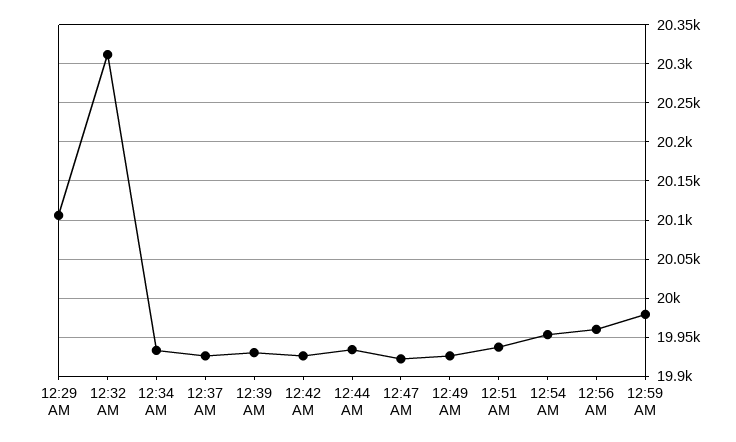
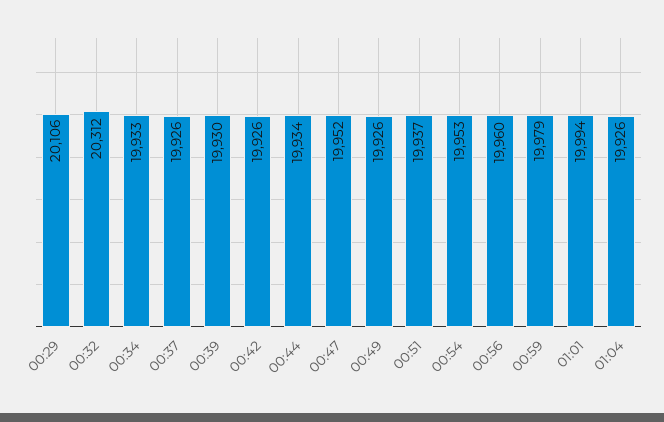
12:47 AM: 19920 -> 19952
01:01: none -> 19994
01:04: none -> 19926

